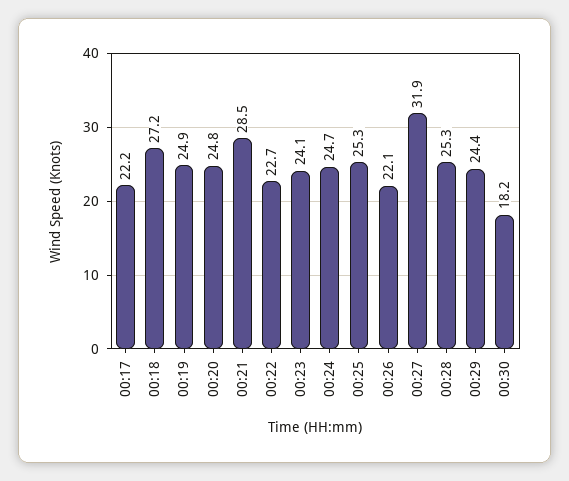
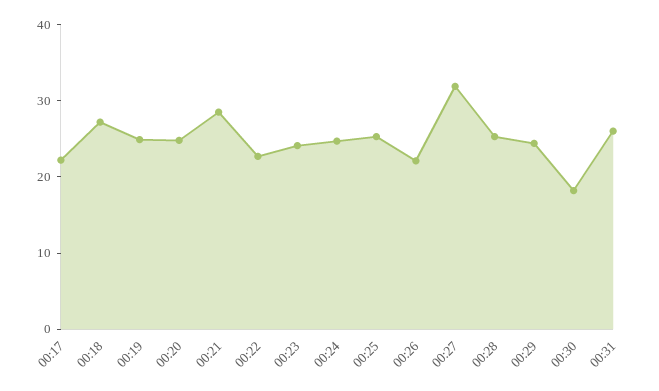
00:31: none -> 26

